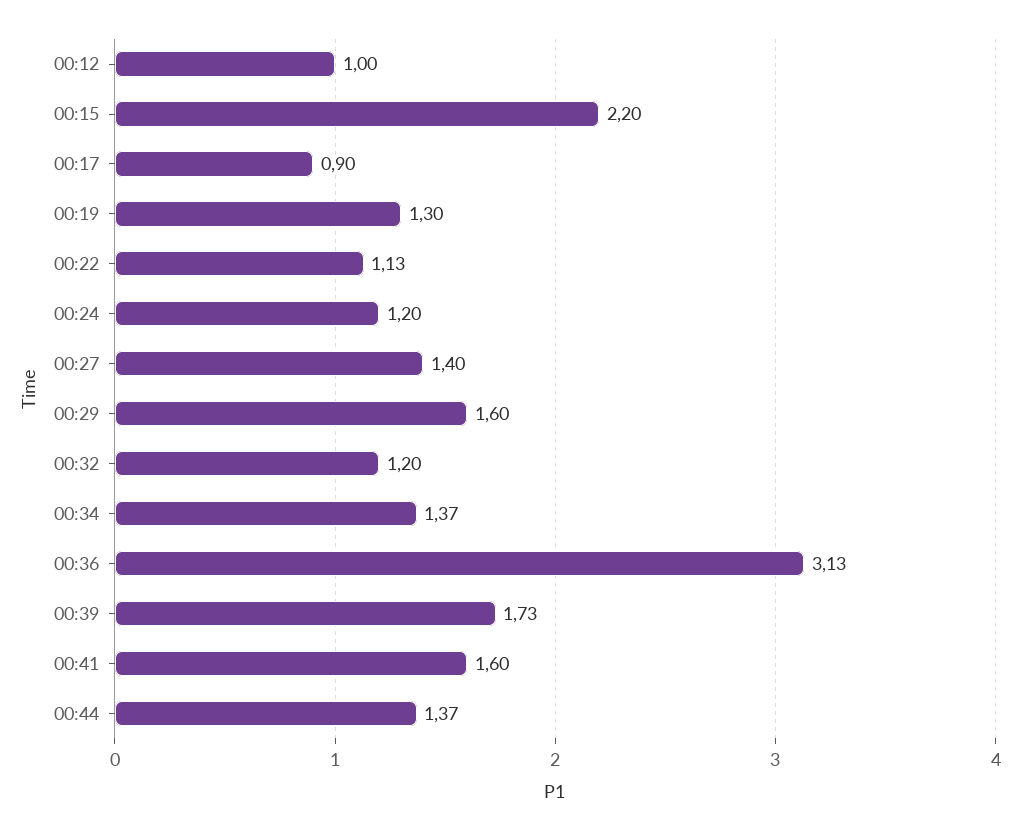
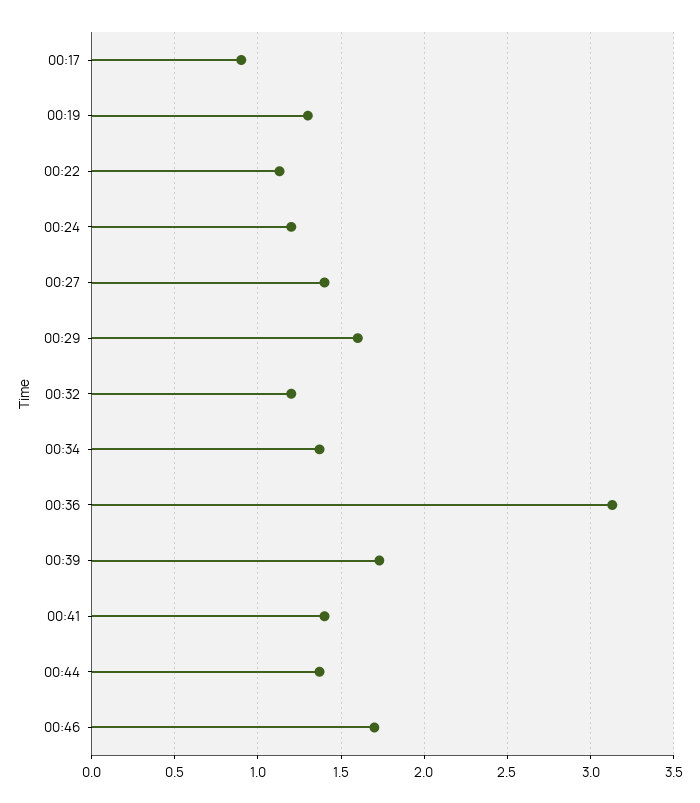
00:12: 1 -> none
00:15: 2.2 -> none
00:41: 1.6 -> 1.4
00:46: none -> 1.7

